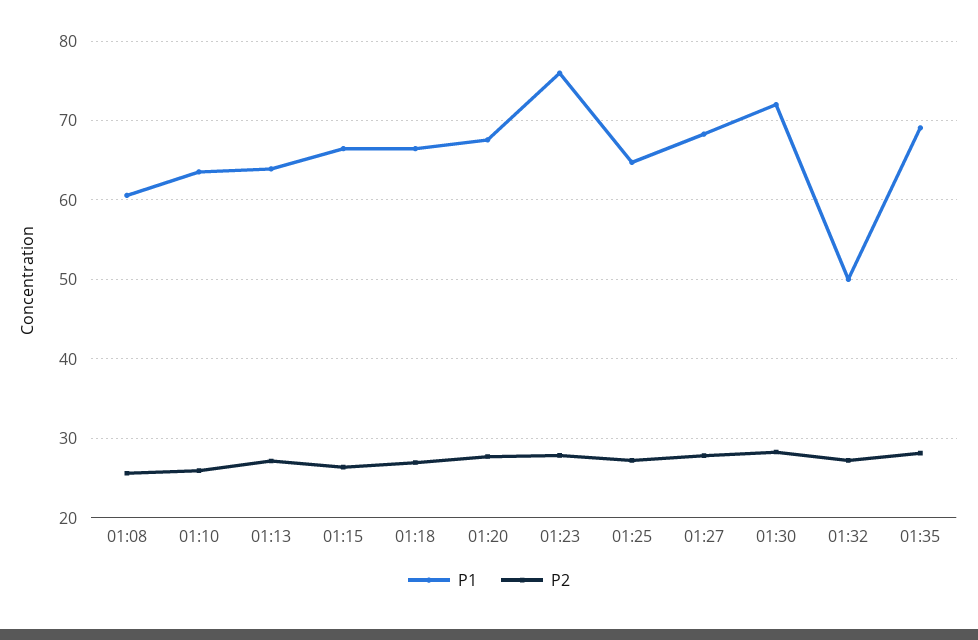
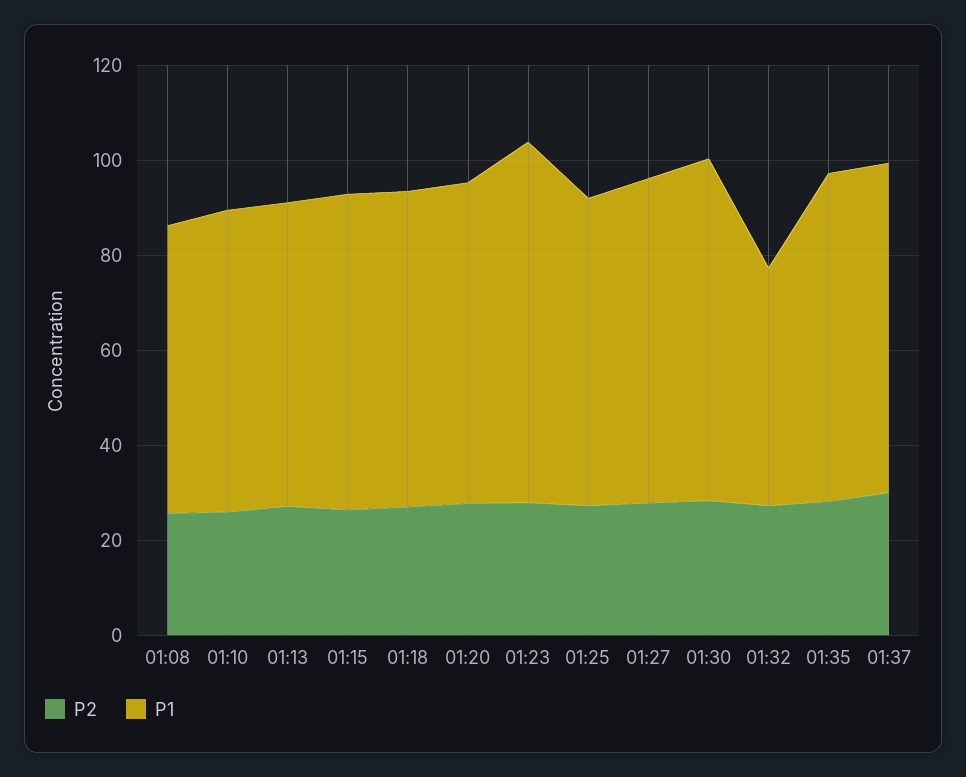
P2, 01:37: none -> 30
P1, 01:37: none -> 70

